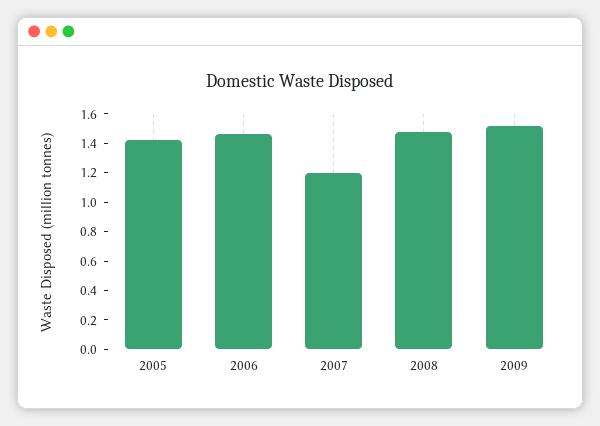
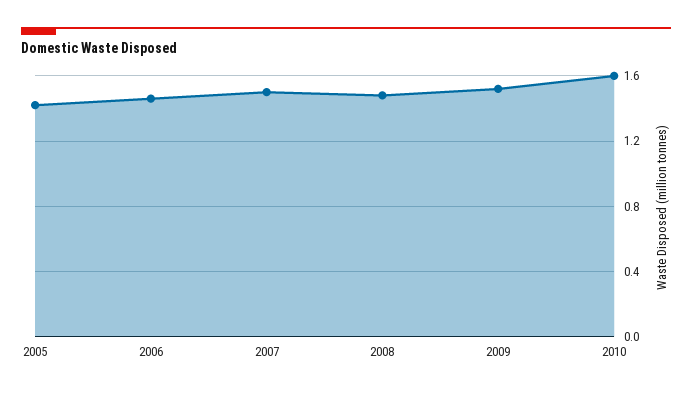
2007: 1.2 -> 1.5
2010: none -> 1.6

